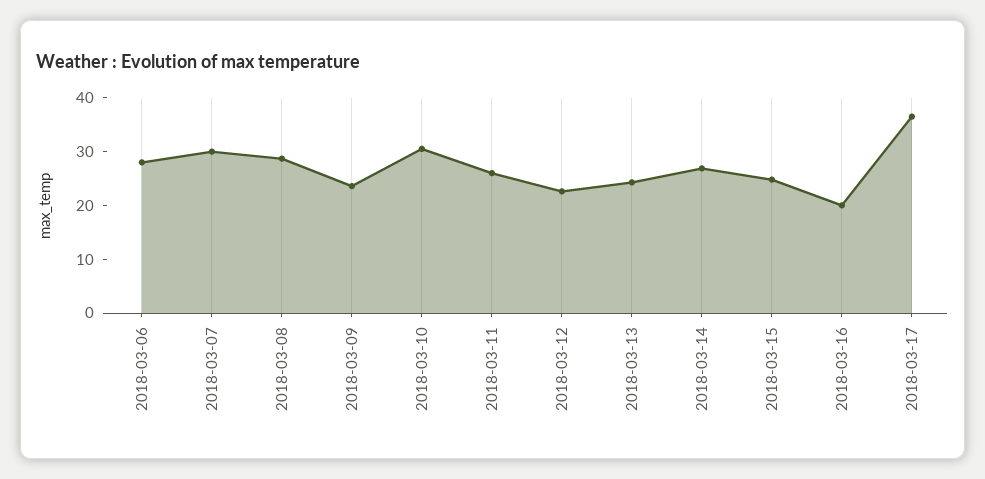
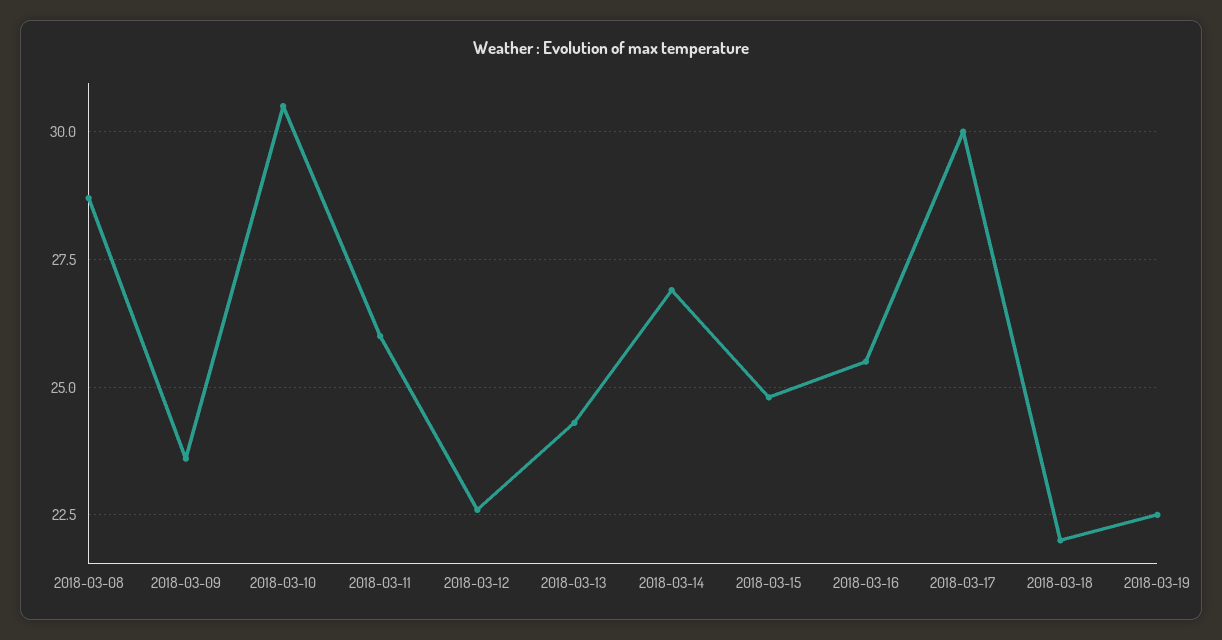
2018-03-06: 28 -> none
2018-03-07: 30 -> none
2018-03-16: 20 -> 25.5
2018-03-17: 36 -> 30
2018-03-18: none -> 22
2018-03-19: none -> 22.5

